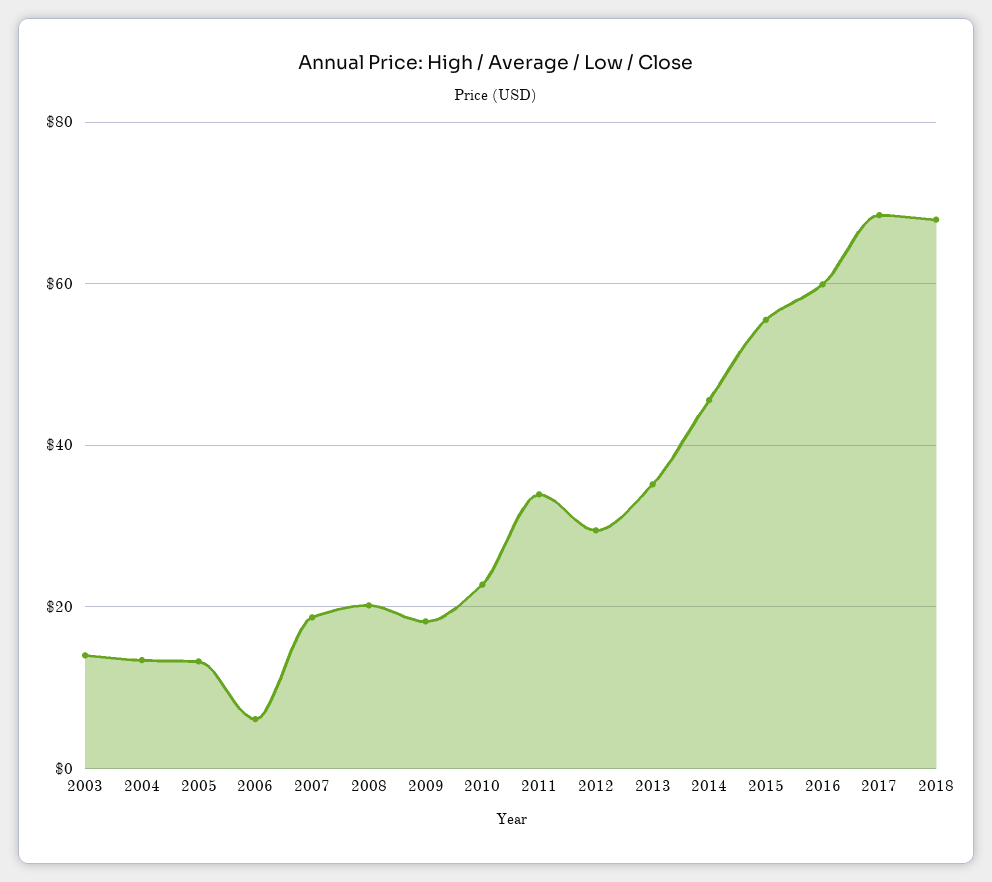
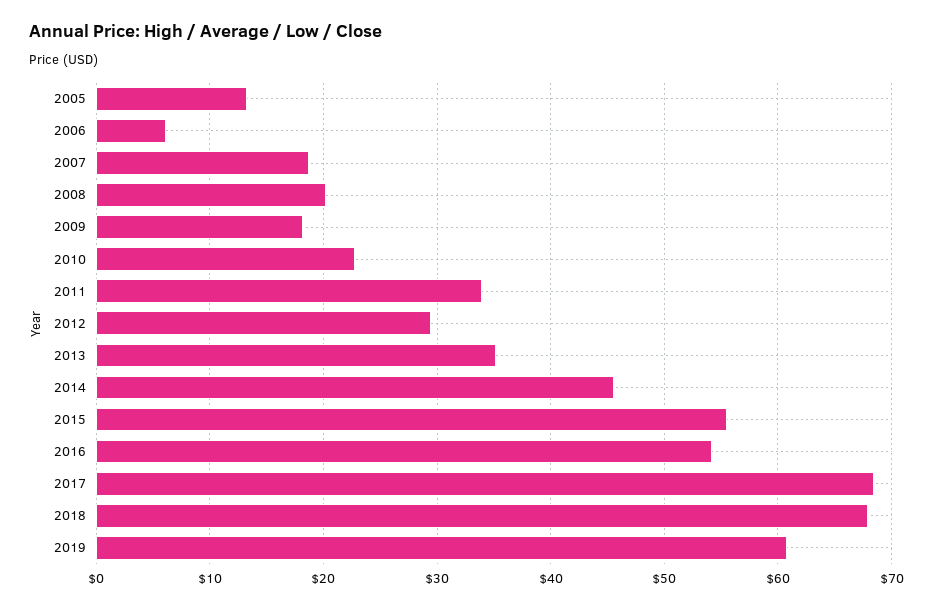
2003: 14 -> none
2004: 14 -> none
2016: 60 -> 54
2019: none -> 61

